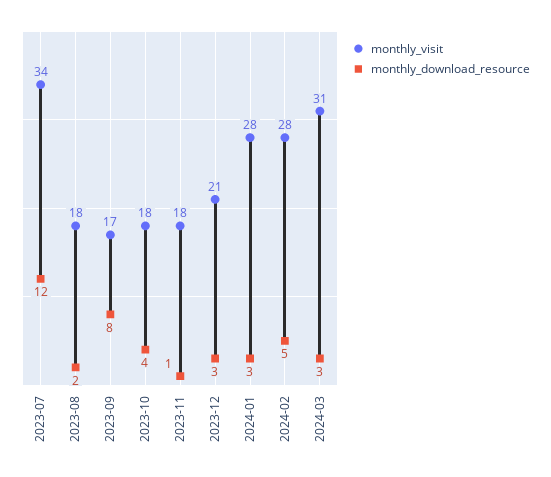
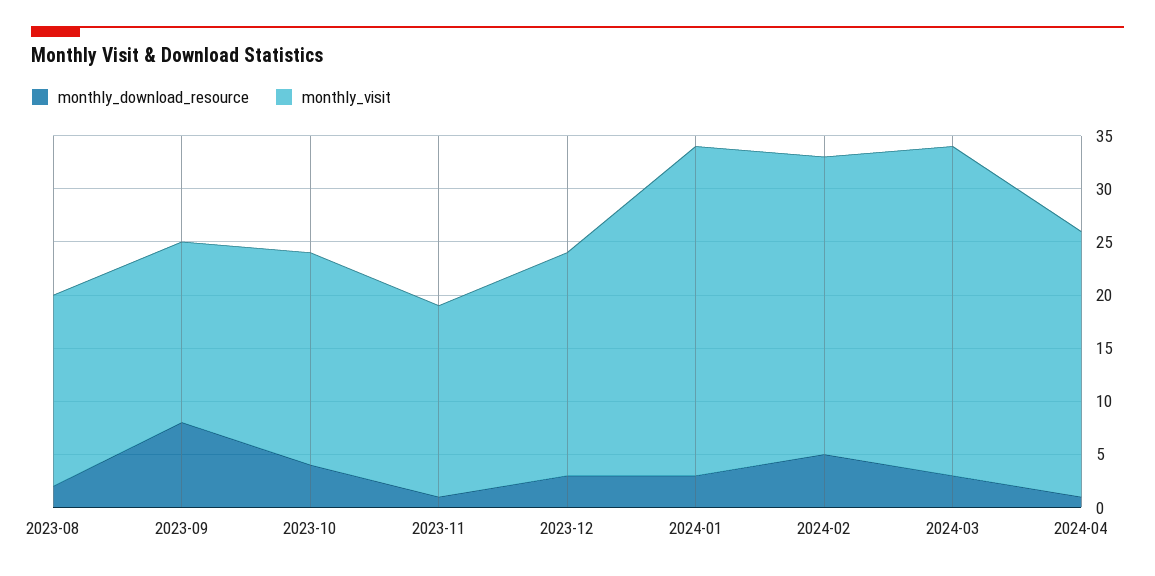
monthly_visit, 2023-07: 34 -> none
monthly_download_resource, 2023-07: 12 -> none
monthly_visit, 2023-10: 18 -> 20
monthly_visit, 2024-01: 28 -> 31
monthly_download_resource, 2024-04: none -> 1
monthly_visit, 2024-04: none -> 25

